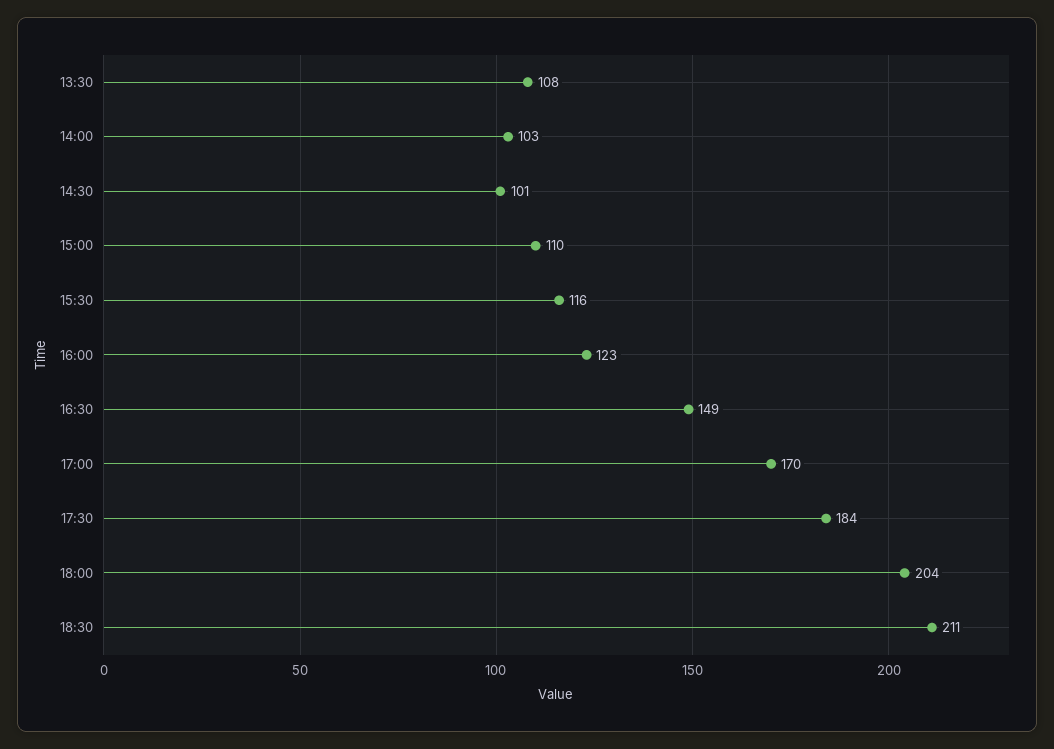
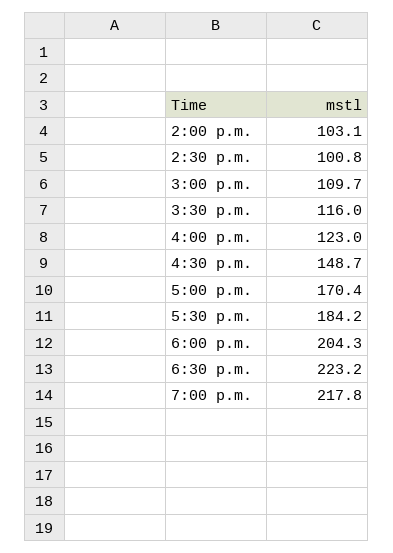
13:30: 108 -> none
18:30: 211 -> 223.2
7:00 p.m.: none -> 217.8

